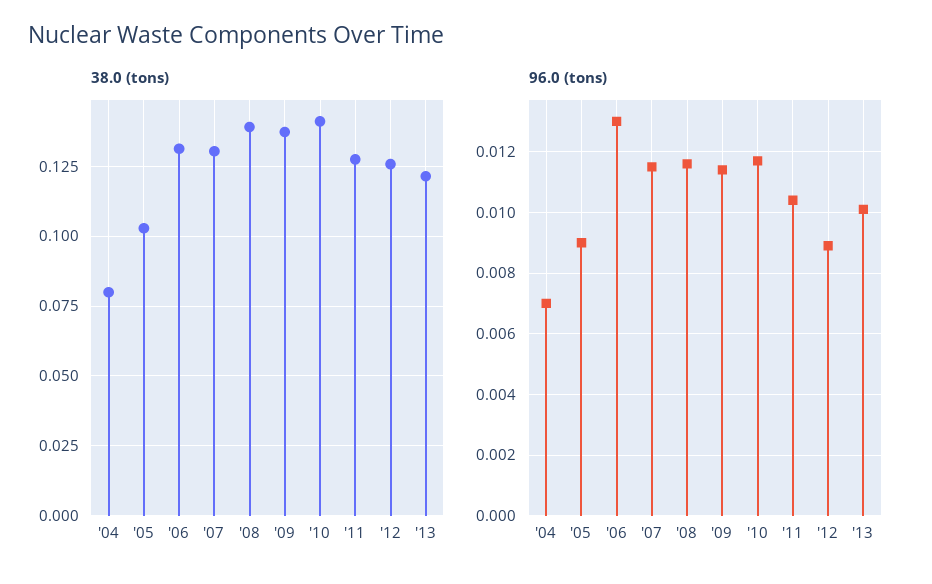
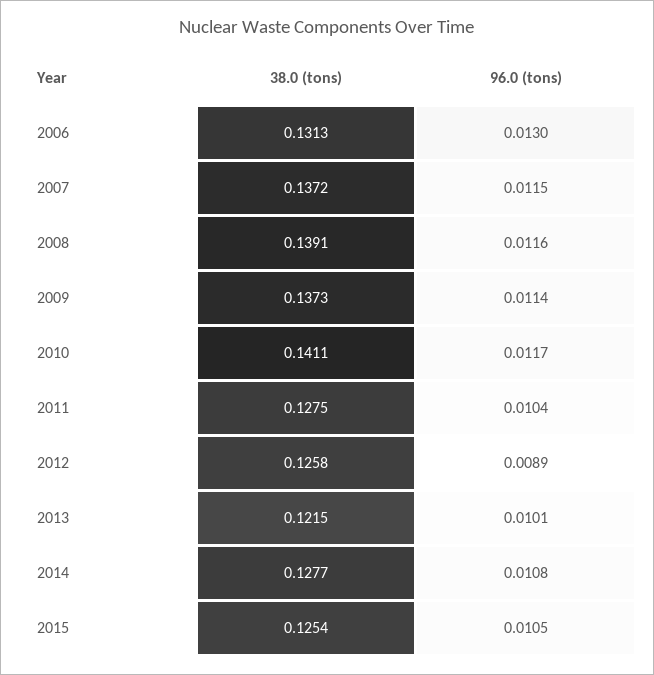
38.0 (tons), '04: 0.08 -> none
38.0 (tons), '05: 0.1025 -> none
38.0 (tons), '07: 0.13 -> 0.1372
96.0 (tons), '04: 0.007 -> none
96.0 (tons), '05: 0.009 -> none
38.0 (tons), 2014: none -> 0.1277
96.0 (tons), 2014: none -> 0.0108
38.0 (tons), 2015: none -> 0.1254
96.0 (tons), 2015: none -> 0.0105

